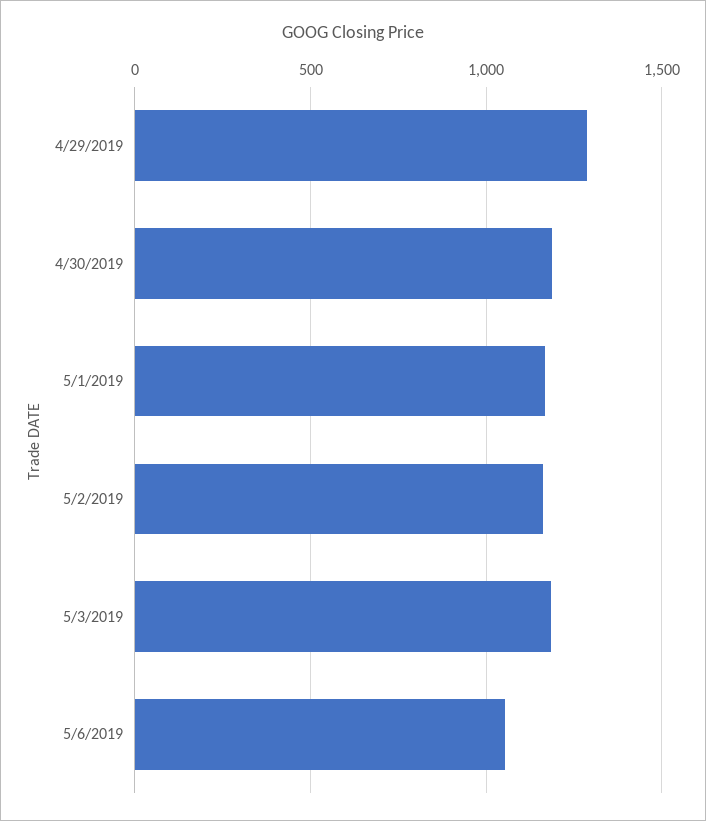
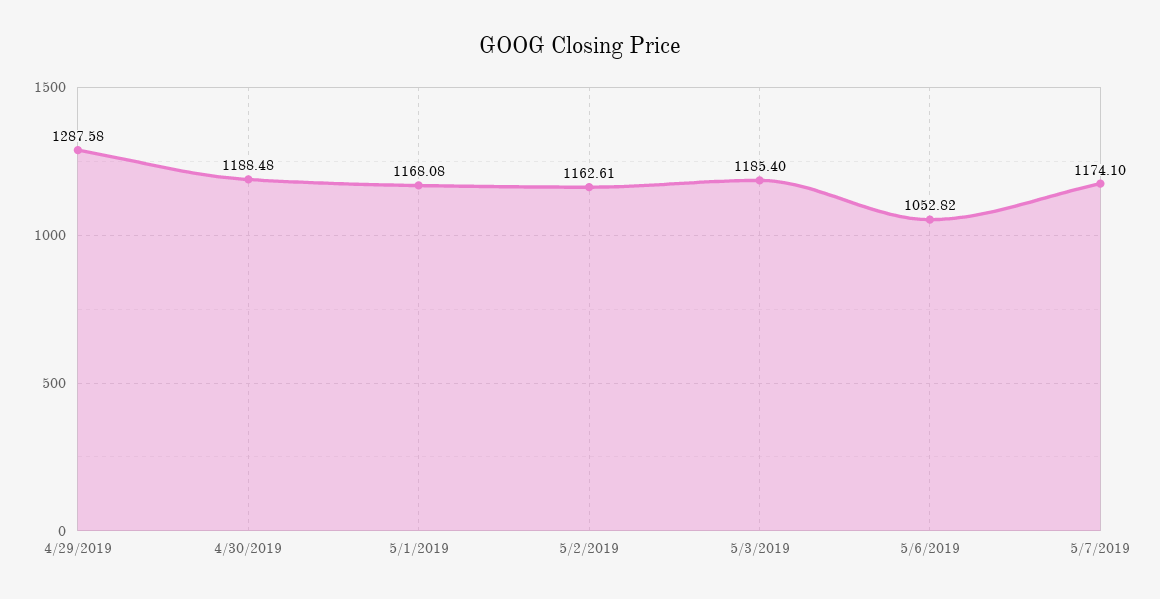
5/7/2019: none -> 1174.1

